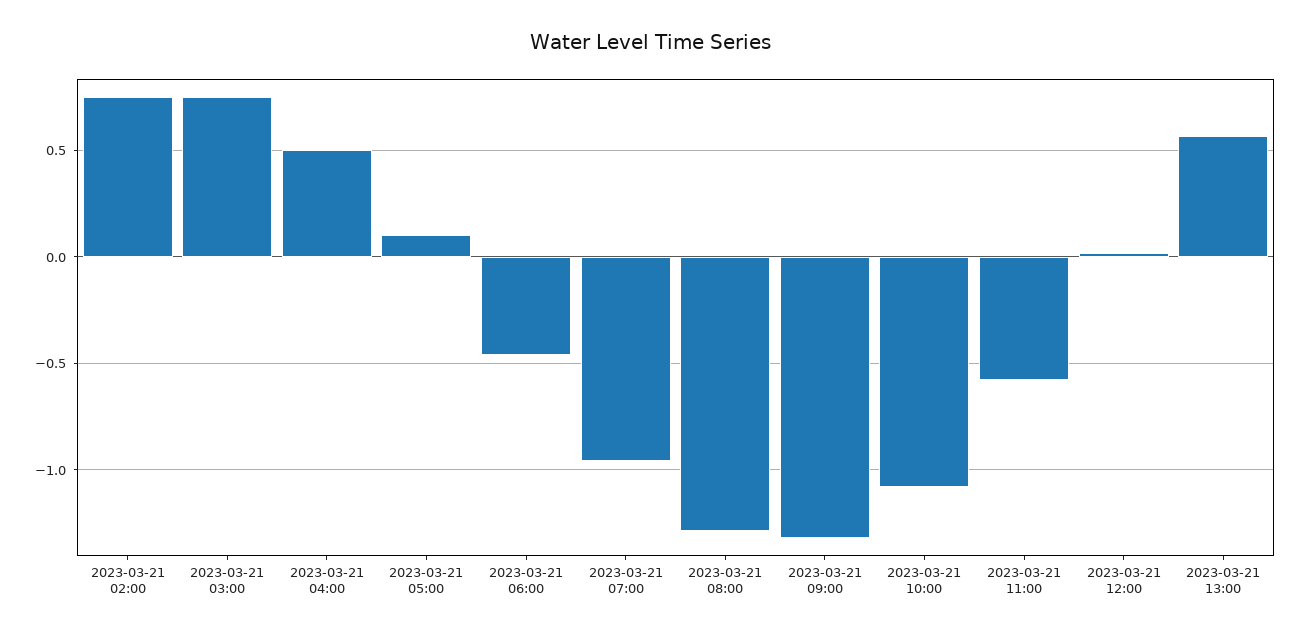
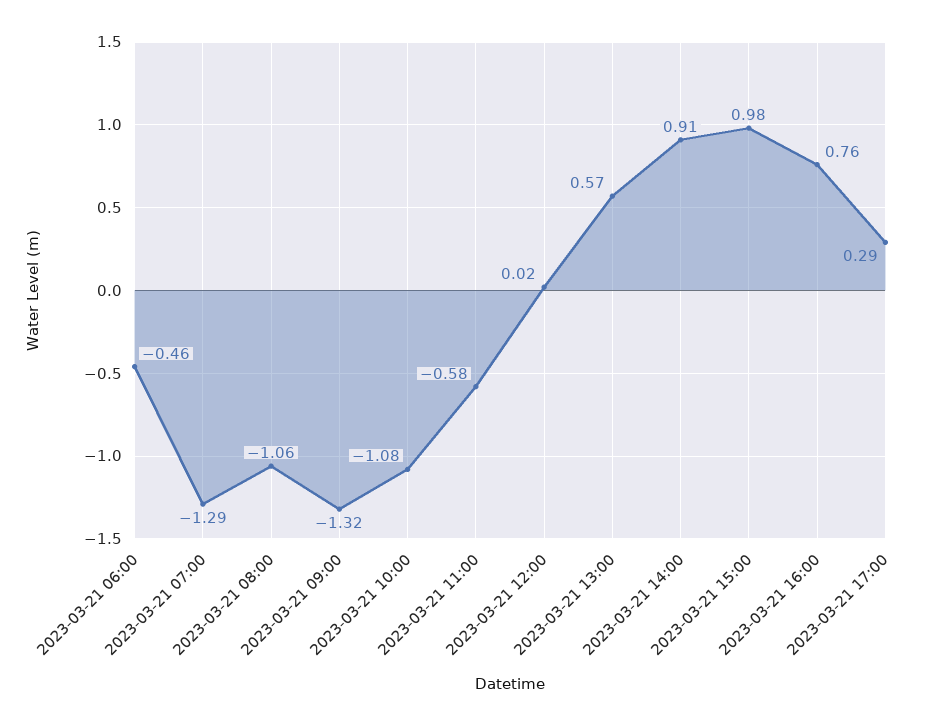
2023-03-21 02:00: 0.75 -> none
2023-03-21 03:00: 0.75 -> none
2023-03-21 04:00: 0.5 -> none
2023-03-21 05:00: 0.1 -> none
2023-03-21 07:00: -0.95 -> -1.29
2023-03-21 08:00: -1.3 -> -1.06
2023-03-21 14:00: none -> 0.91
2023-03-21 15:00: none -> 0.98
2023-03-21 16:00: none -> 0.76
2023-03-21 17:00: none -> 0.29

